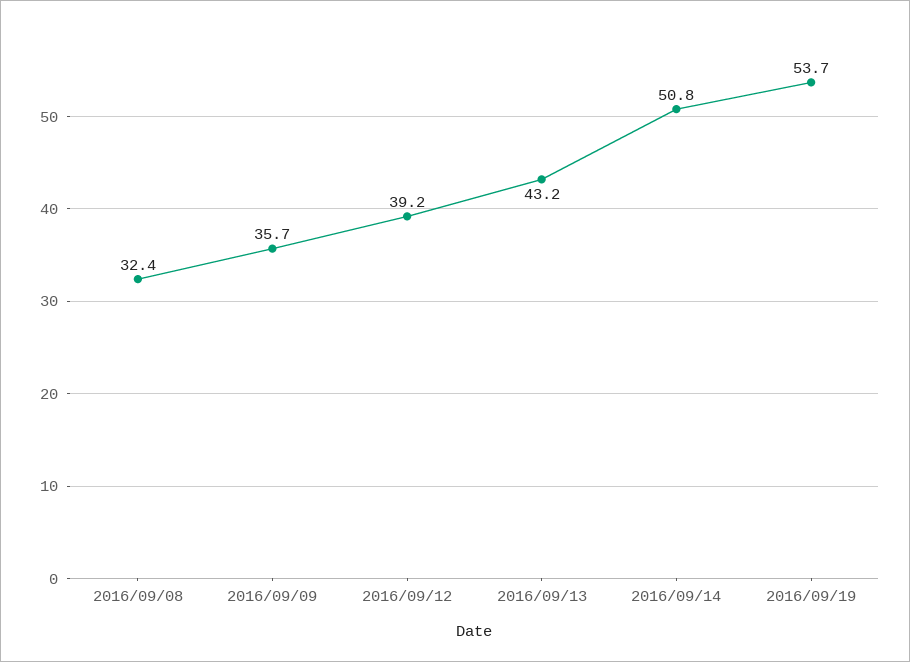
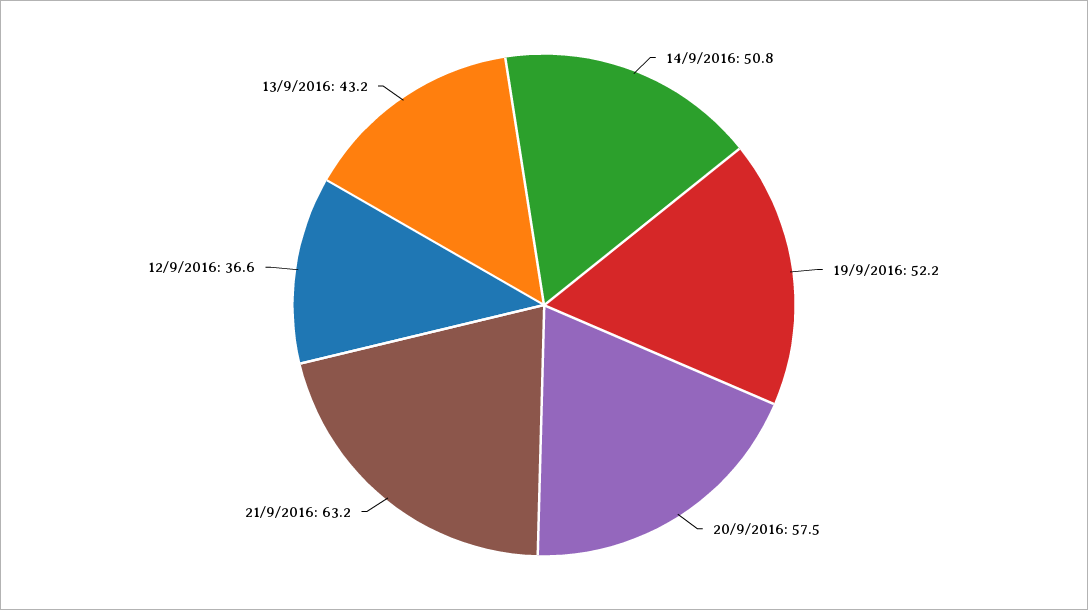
2016/09/08: 32.4 -> none
2016/09/09: 35.7 -> none
2016/09/12: 39.2 -> 36.6
2016/09/19: 53.7 -> 52.2
20/9/2016: none -> 57.5
21/9/2016: none -> 63.2

